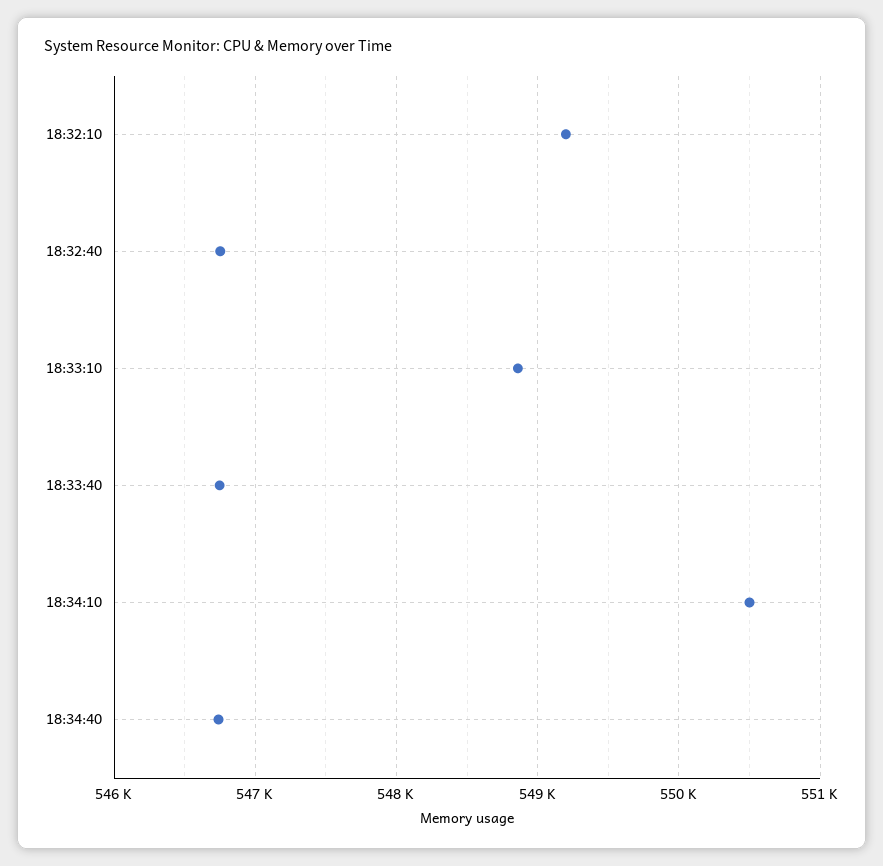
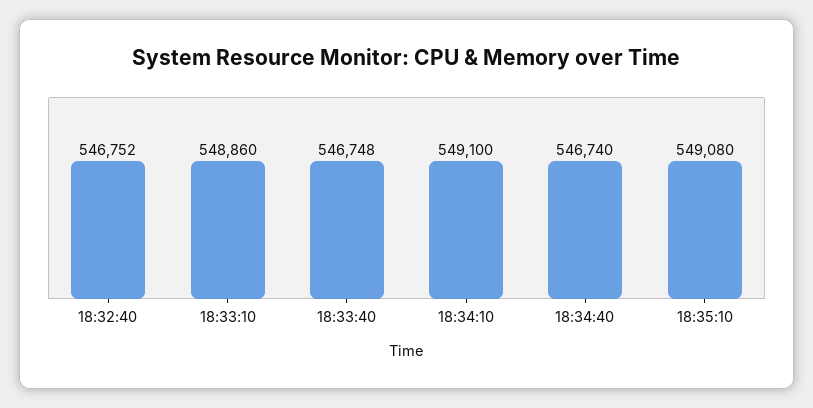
18:32:10: 549200 -> none
18:34:10: 550500 -> 549100
18:35:10: none -> 549080

